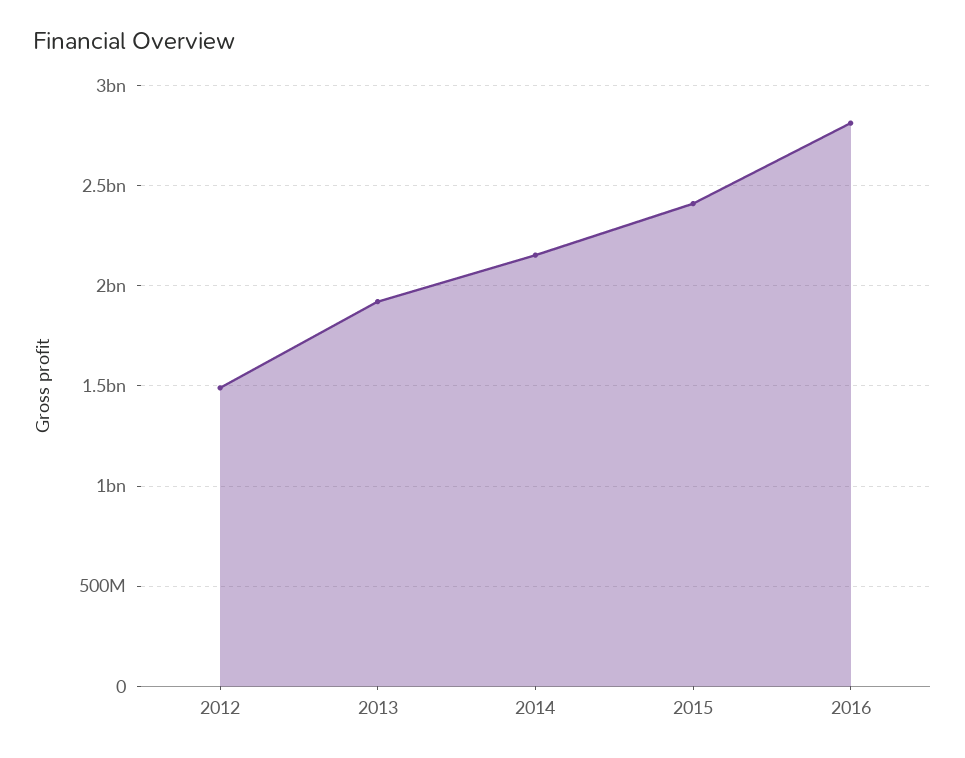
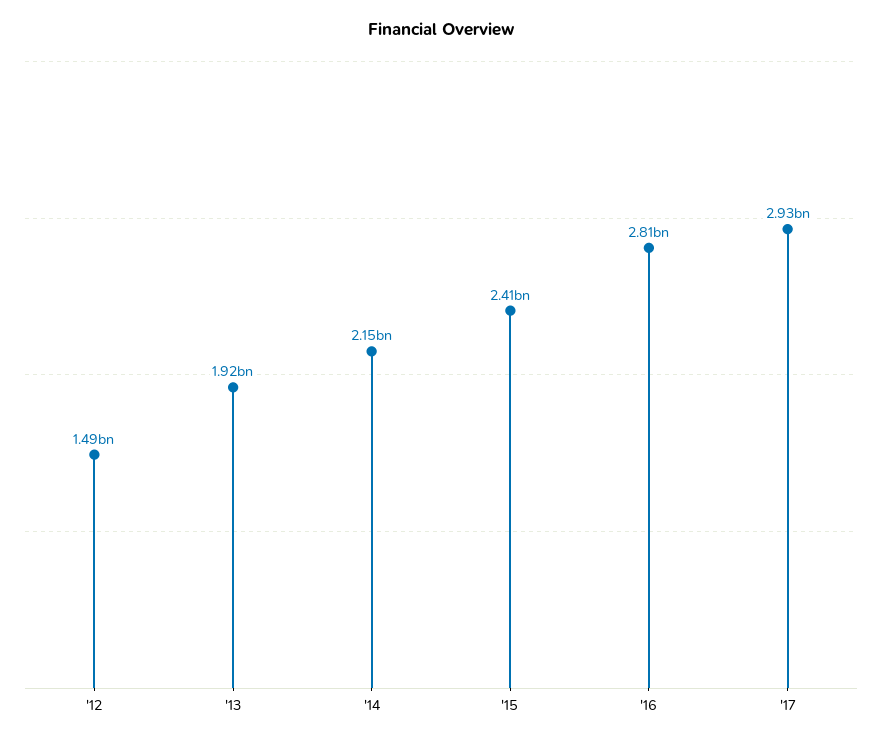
'17: none -> 2930000000

